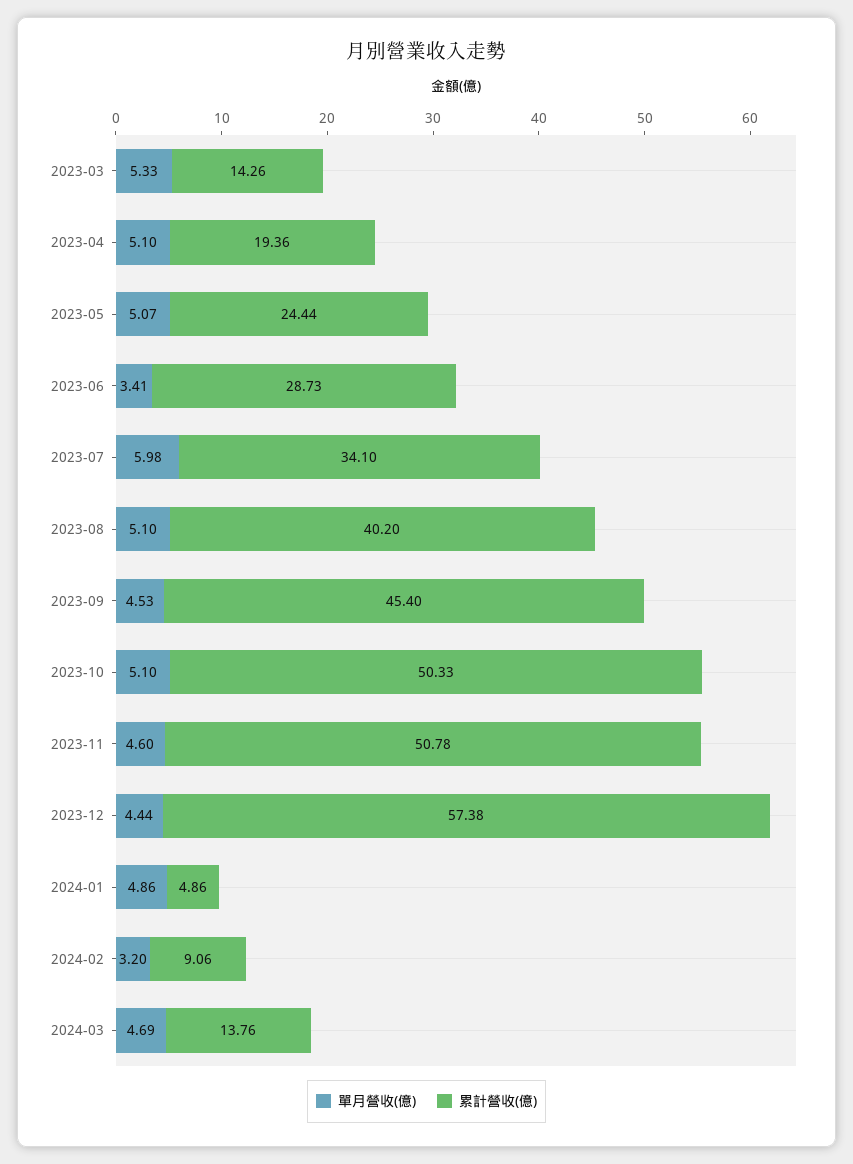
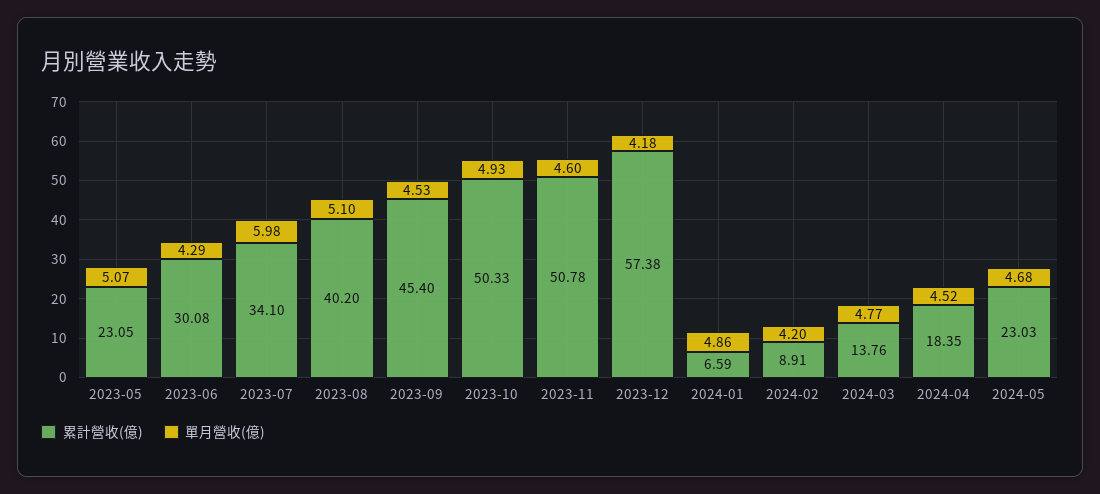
單月營收(億), 2023-03: 5.33 -> none
累計營收(億), 2023-03: 14.26 -> none
單月營收(億), 2023-04: 5.1 -> none
累計營收(億), 2023-04: 19.36 -> none
累計營收(億), 2023-05: 24.44 -> 23.05
單月營收(億), 2023-06: 3.41 -> 4.29
累計營收(億), 2023-06: 28.73 -> 30.08
單月營收(億), 2023-10: 5.1 -> 4.93
單月營收(億), 2023-12: 4.44 -> 4.18
累計營收(億), 2024-01: 4.86 -> 6.59
單月營收(億), 2024-02: 3.2 -> 4.2
累計營收(億), 2024-02: 9.06 -> 8.91
單月營收(億), 2024-03: 4.69 -> 4.77
累計營收(億), 2024-04: none -> 18.35
單月營收(億), 2024-04: none -> 4.52
累計營收(億), 2024-05: none -> 23.03
單月營收(億), 2024-05: none -> 4.68

